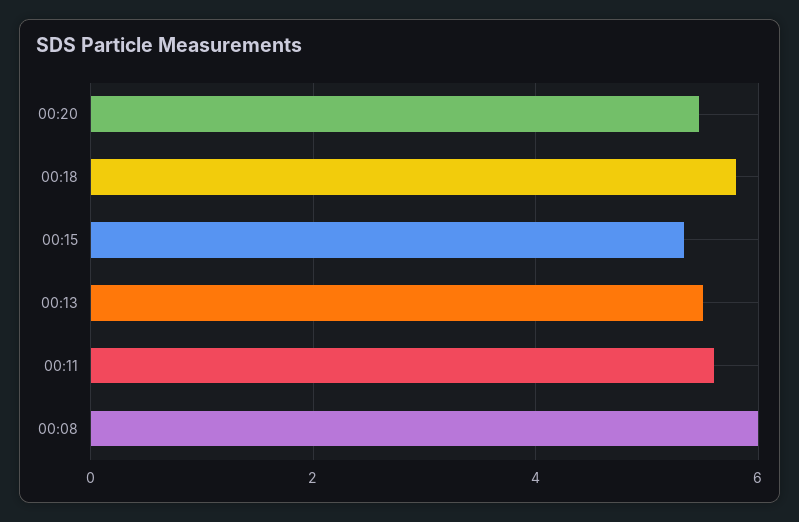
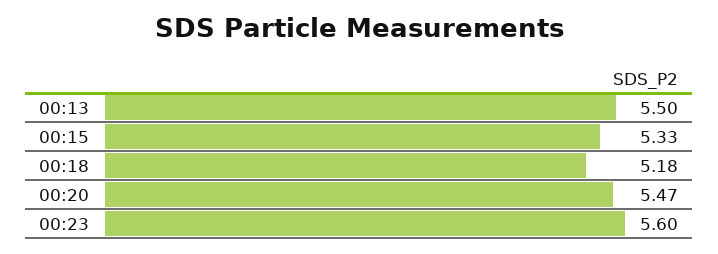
00:18: 5.8 -> 5.18
00:11: 5.6 -> none
00:08: 6 -> none
00:23: none -> 5.6

